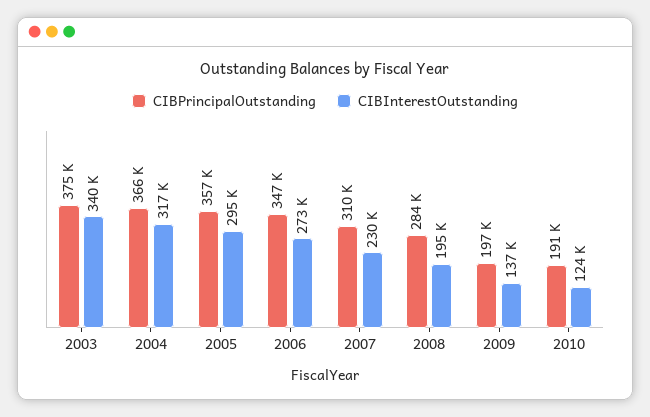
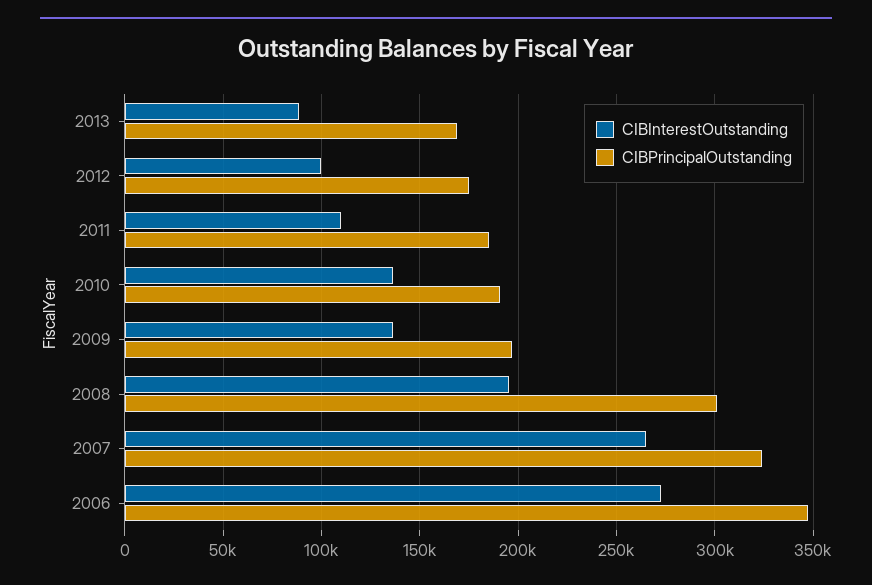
CIBPrincipalOutstanding, 2003: 375000 -> none
CIBInterestOutstanding, 2003: 340000 -> none
CIBPrincipalOutstanding, 2004: 366000 -> none
CIBInterestOutstanding, 2004: 317000 -> none
CIBPrincipalOutstanding, 2005: 357000 -> none
CIBInterestOutstanding, 2005: 295000 -> none
CIBPrincipalOutstanding, 2007: 310000 -> 325000
CIBInterestOutstanding, 2007: 230000 -> 265000
CIBPrincipalOutstanding, 2008: 284000 -> 300000
CIBInterestOutstanding, 2010: 124000 -> 135000
CIBInterestOutstanding, 2013: none -> 90000
CIBPrincipalOutstanding, 2013: none -> 170000
CIBInterestOutstanding, 2012: none -> 100000
CIBPrincipalOutstanding, 2012: none -> 175000
CIBInterestOutstanding, 2011: none -> 110000
CIBPrincipalOutstanding, 2011: none -> 185000

